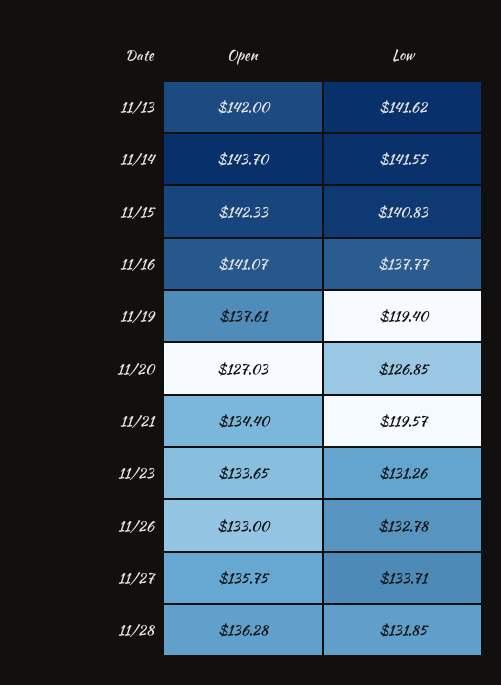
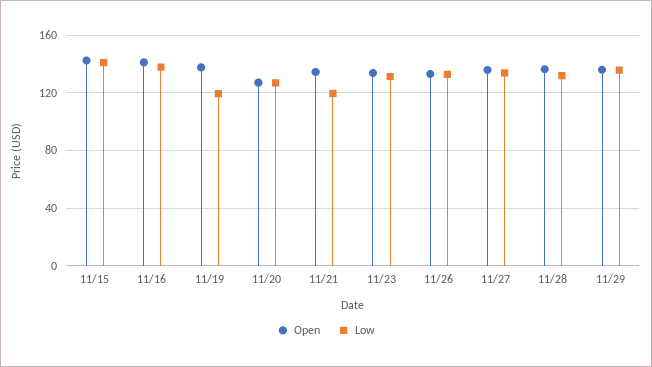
Open, 11/13: 142 -> none
Low, 11/13: 141.62 -> none
Open, 11/14: 143.7 -> none
Low, 11/14: 141.55 -> none
Open, 11/29: none -> 135
Low, 11/29: none -> 135

